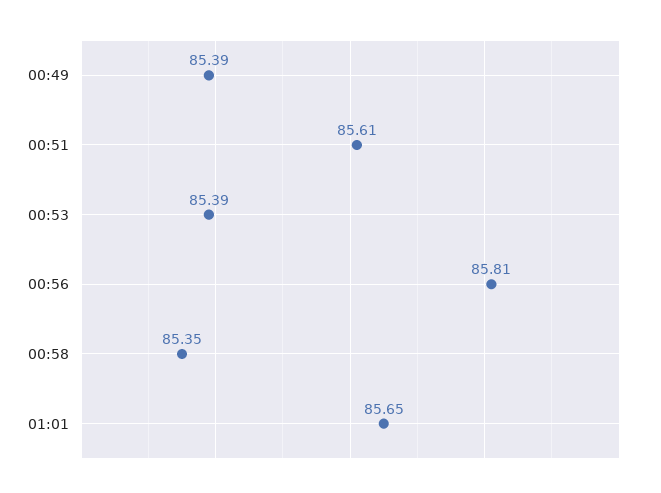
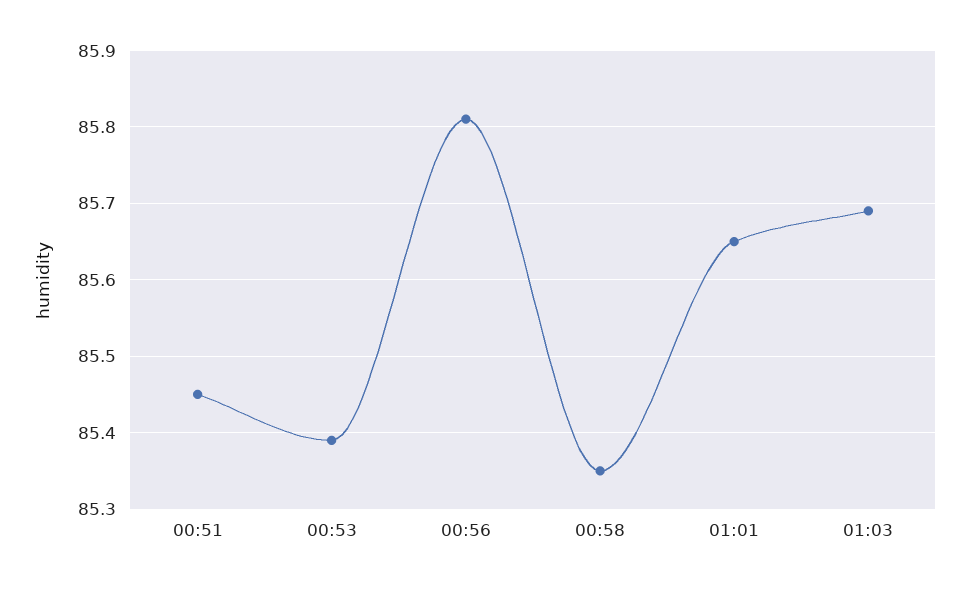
00:49: 85.39 -> none
00:51: 85.61 -> 85.45
01:03: none -> 85.69

